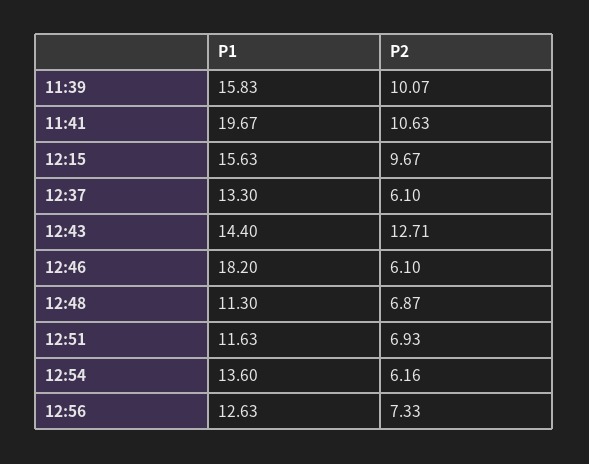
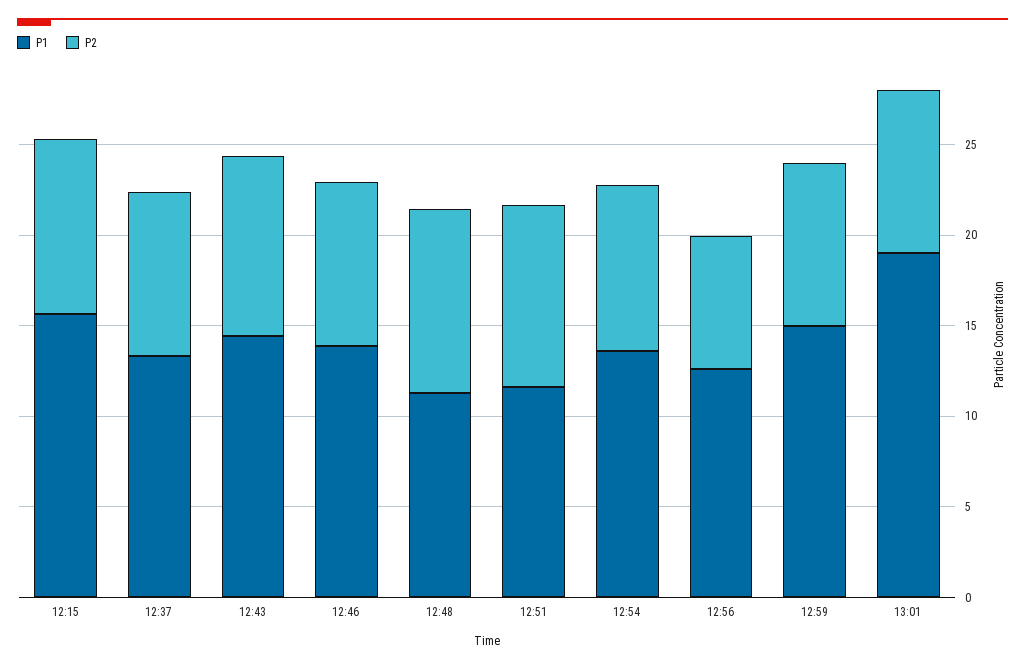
P1, 11:39: 15.83 -> none
P2, 11:39: 10.07 -> none
P1, 11:41: 19.67 -> none
P2, 11:41: 10.63 -> none
P2, 12:37: 6.1 -> 9
P2, 12:43: 12.71 -> 10
P1, 12:46: 18.2 -> 14
P2, 12:46: 6.1 -> 9
P2, 12:48: 6.87 -> 10
P2, 12:51: 6.93 -> 10
P2, 12:54: 6.16 -> 9
P1, 12:59: none -> 15
P2, 12:59: none -> 9
P1, 13:01: none -> 19
P2, 13:01: none -> 9

